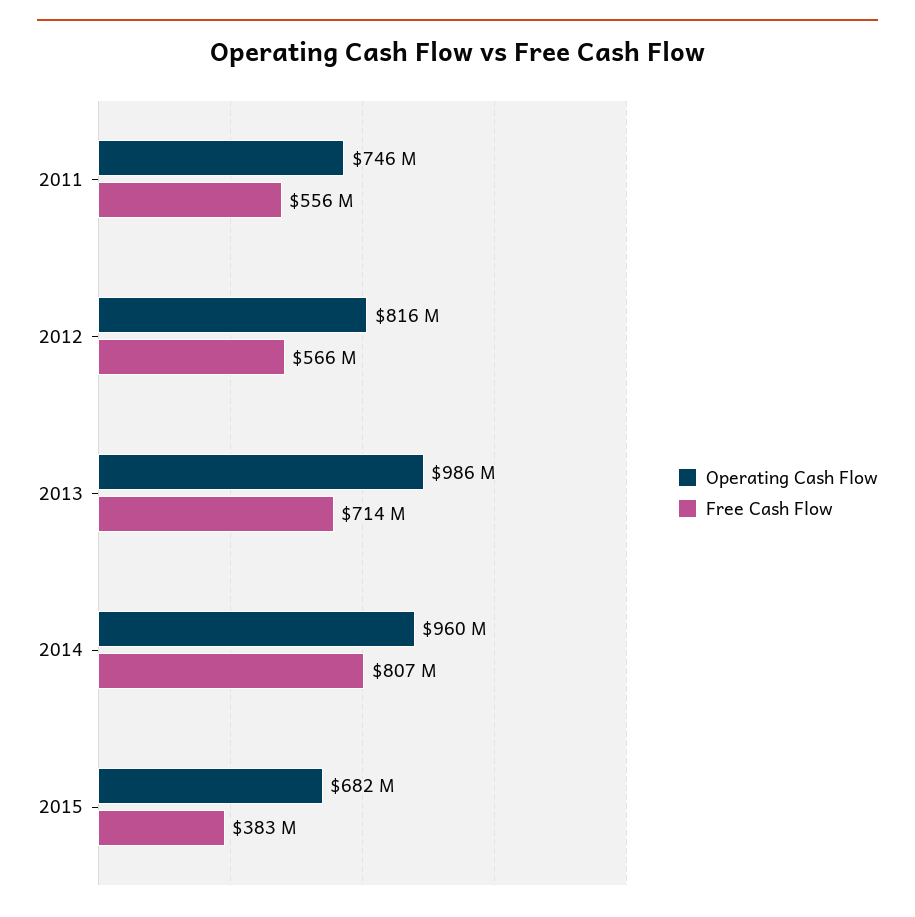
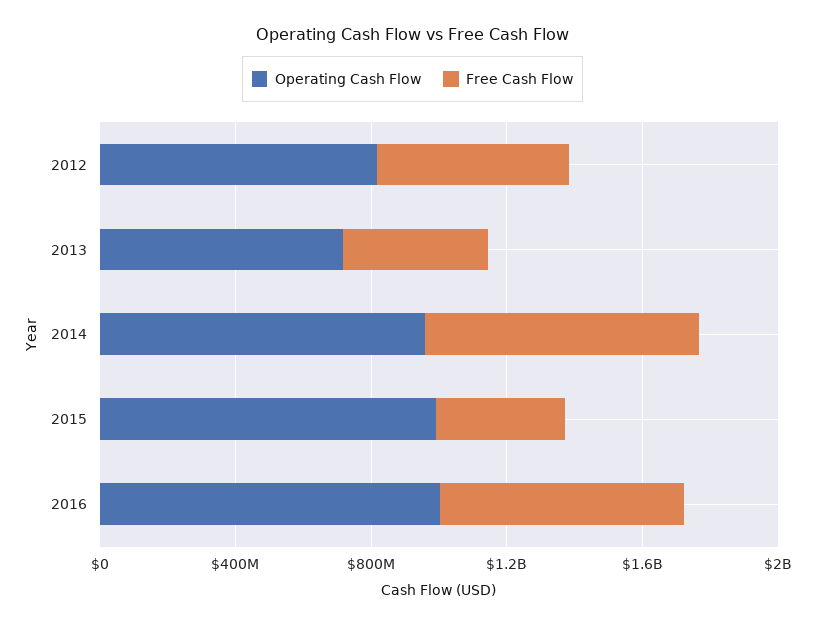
Operating Cash Flow, 2011: 746000000 -> none
Free Cash Flow, 2011: 556000000 -> none
Operating Cash Flow, 2013: 986000000 -> 700000000
Free Cash Flow, 2013: 714000000 -> 400000000
Operating Cash Flow, 2015: 682000000 -> 1000000000
Operating Cash Flow, 2016: none -> 1000000000
Free Cash Flow, 2016: none -> 700000000

